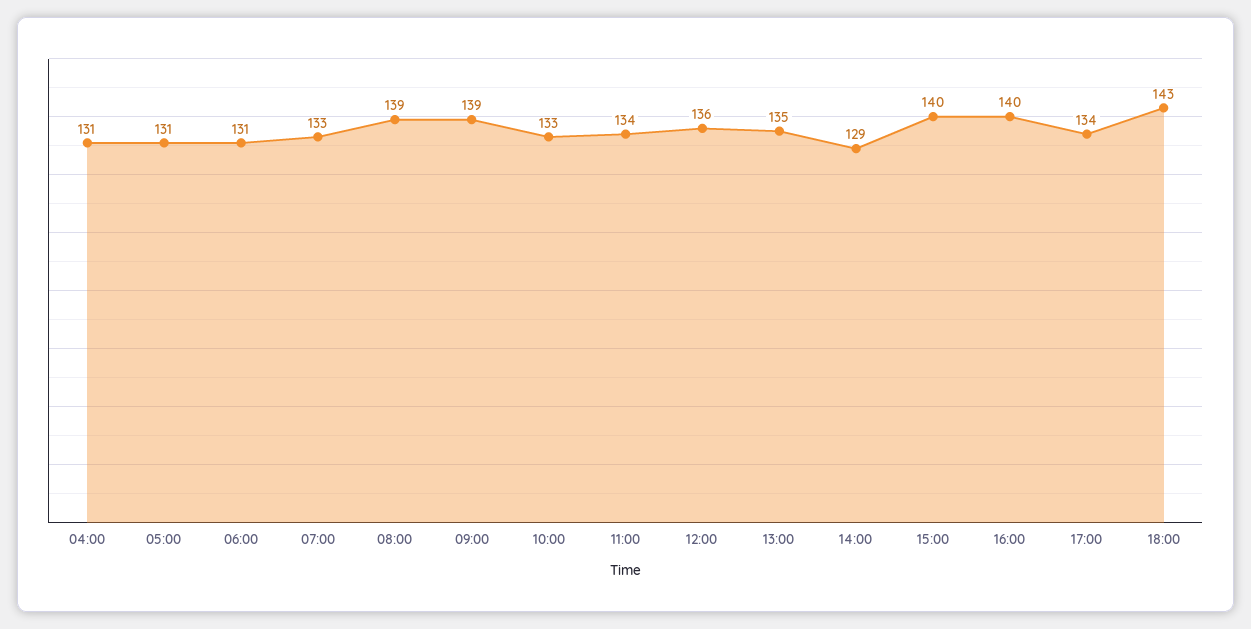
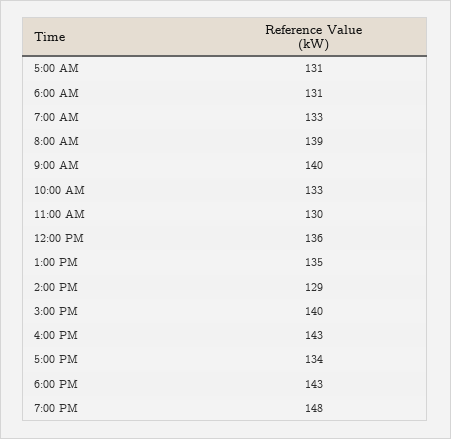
04:00: 131 -> none
09:00: 139 -> 140
11:00: 134 -> 130
16:00: 140 -> 143
7:00 PM: none -> 148

